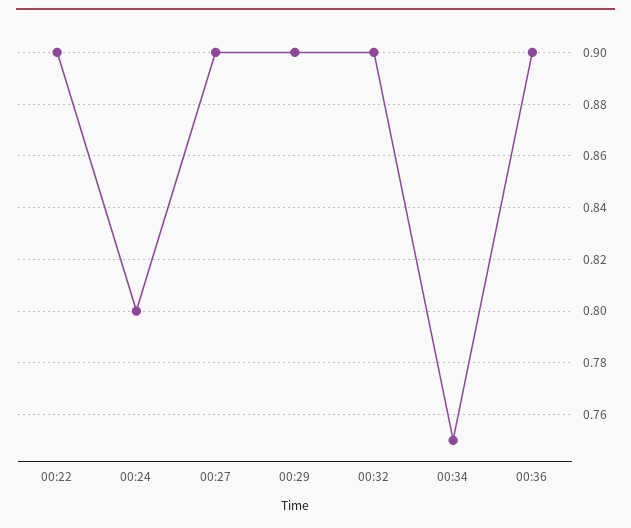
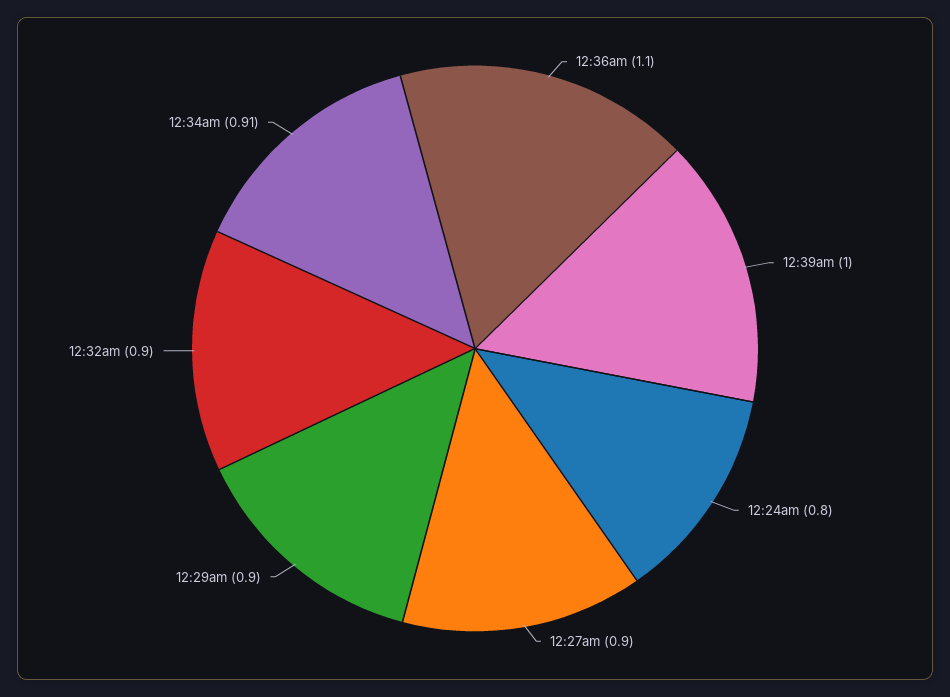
00:22: 0.9 -> none
00:34: 0.75 -> 0.91
00:36: 0.9 -> 1.1
12:39am: none -> 1

